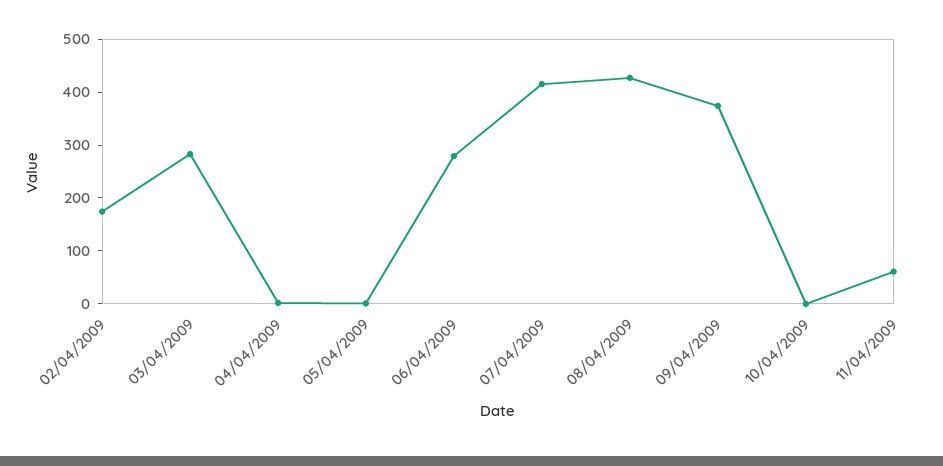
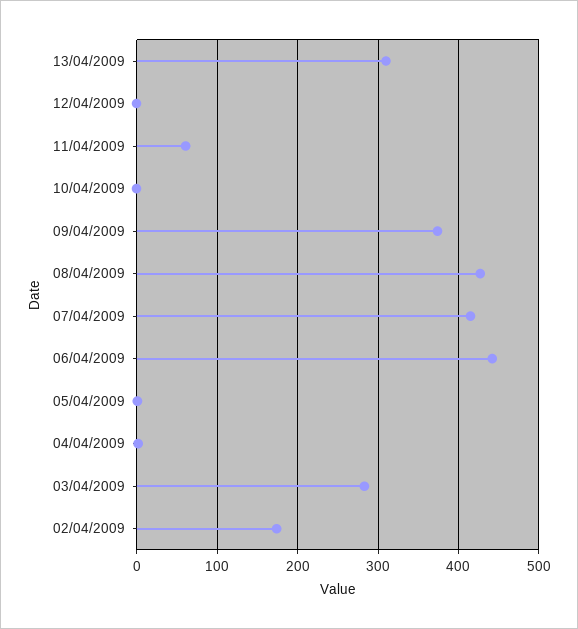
06/04/2009: 280 -> 440
13/04/2009: none -> 310
12/04/2009: none -> 0

